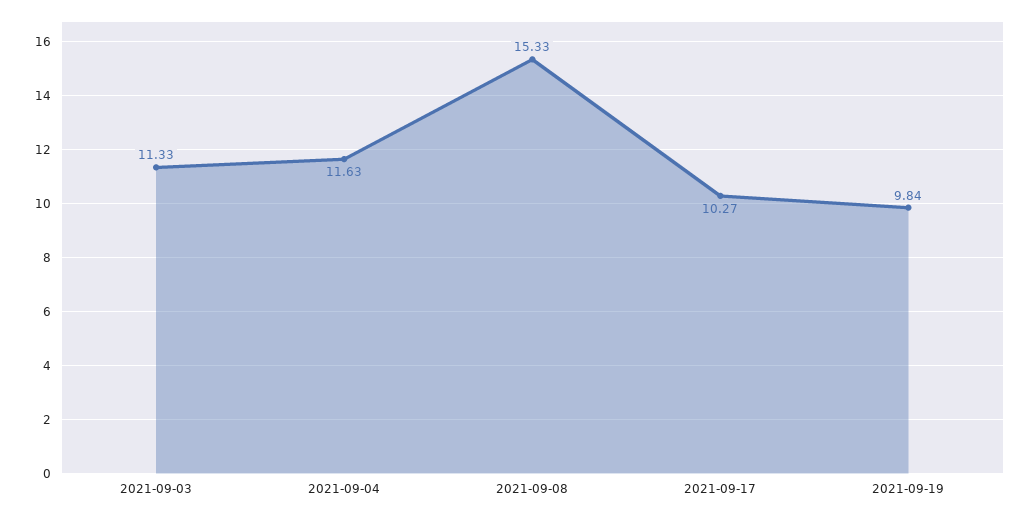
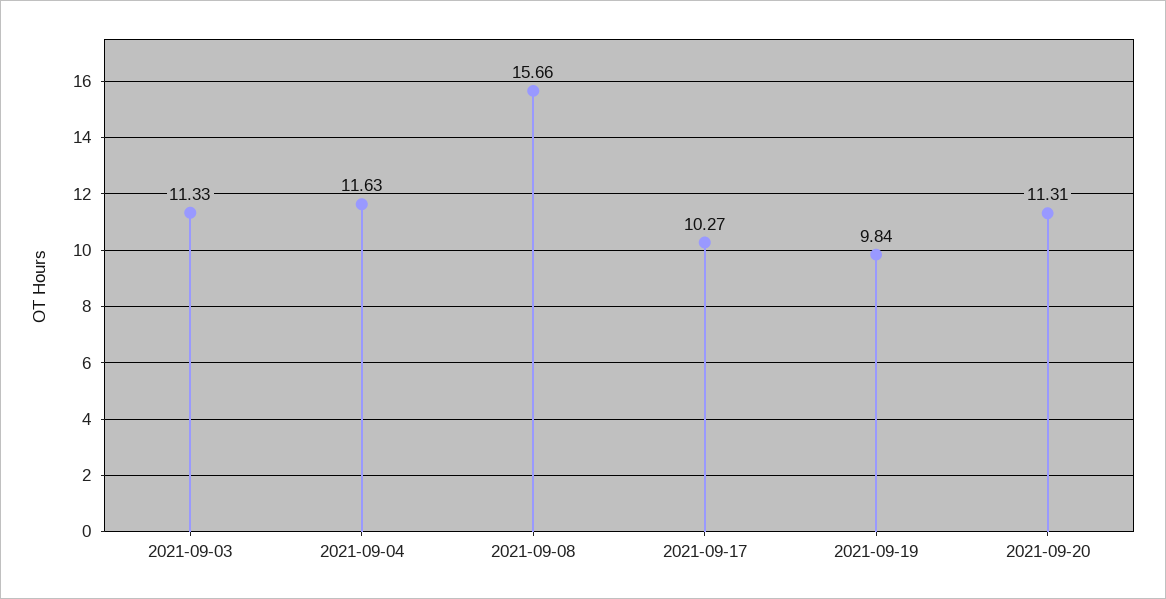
2021-09-08: 15.33 -> 15.66
2021-09-20: none -> 11.31

